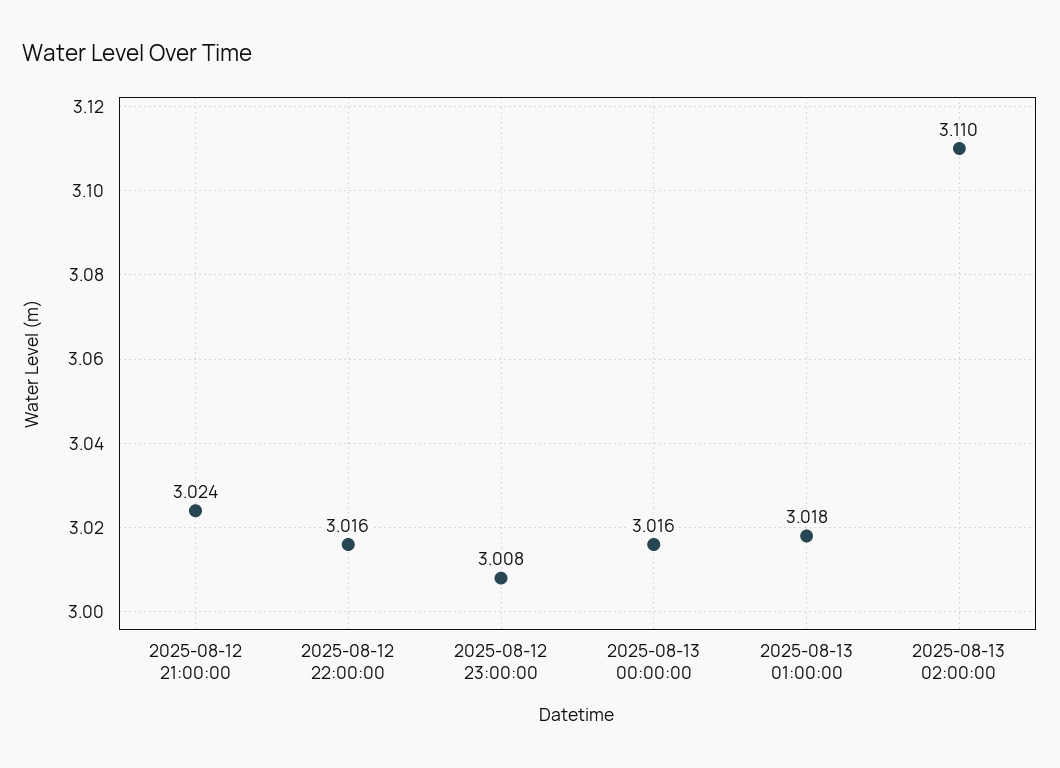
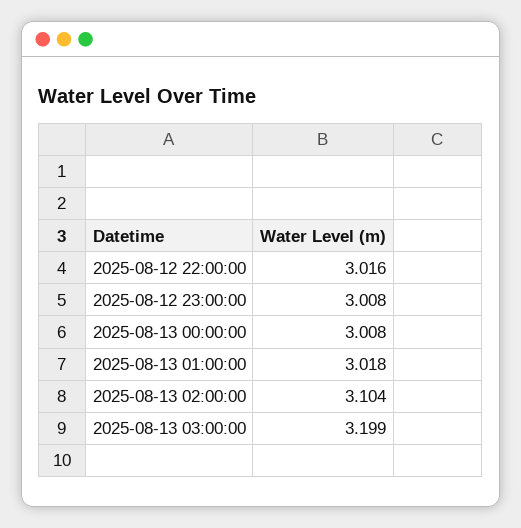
2025-08-12 21:00:00: 3.024 -> none
2025-08-13 00:00:00: 3.016 -> 3.008
2025-08-13 02:00:00: 3.11 -> 3.104
2025-08-13 03:00:00: none -> 3.199

